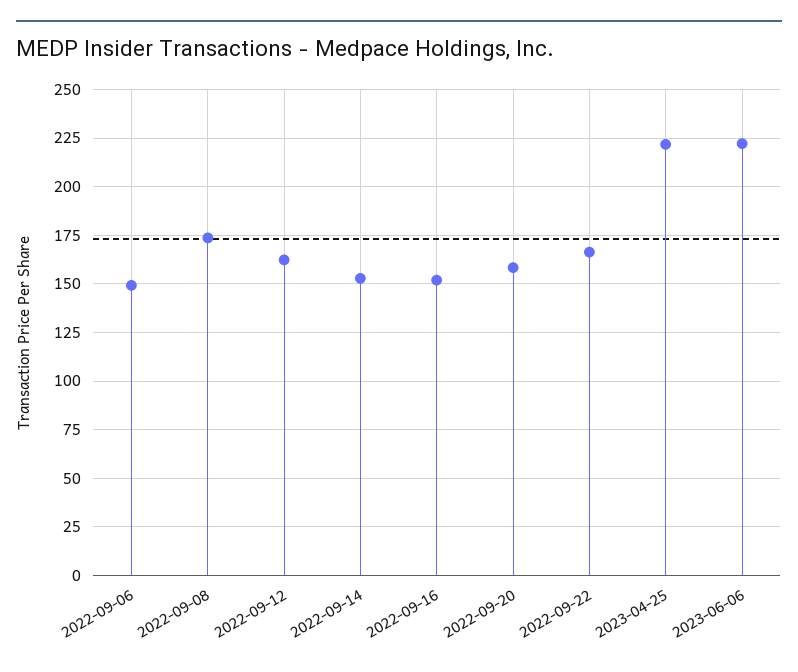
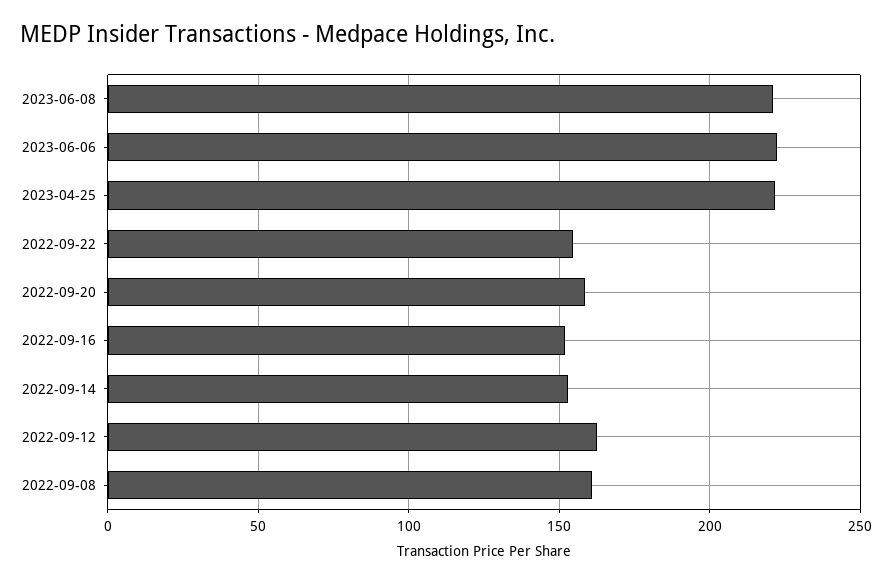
2022-09-06: 150 -> none
2022-09-08: 175 -> 160
2022-09-22: 165 -> 155
2023-06-08: none -> 220

